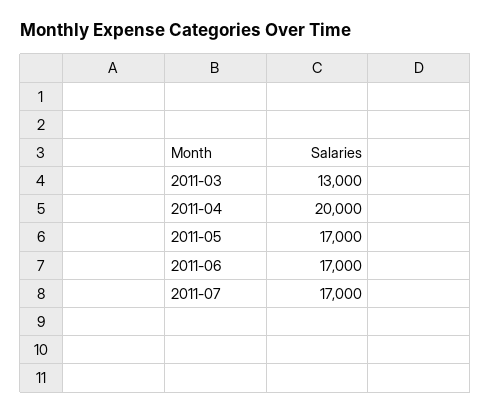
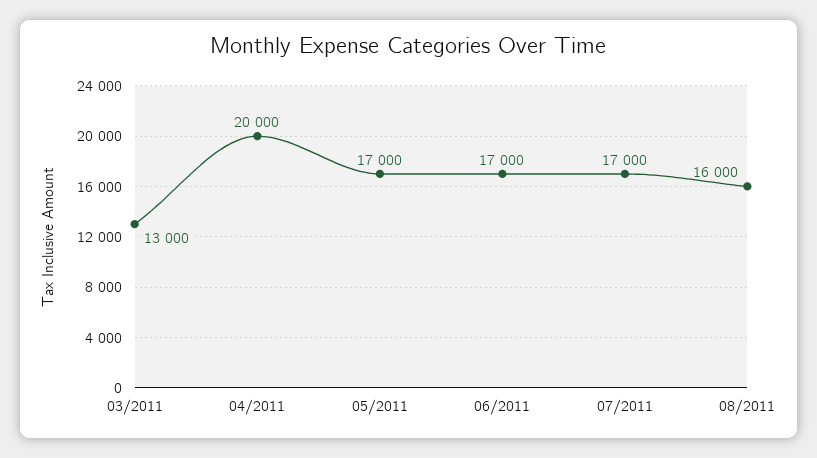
08/2011: none -> 16000

